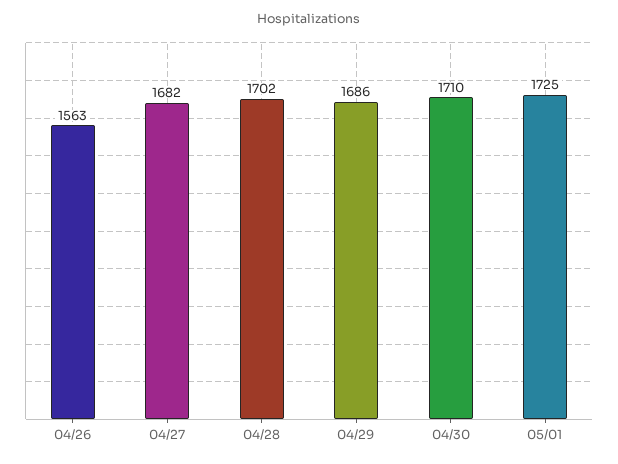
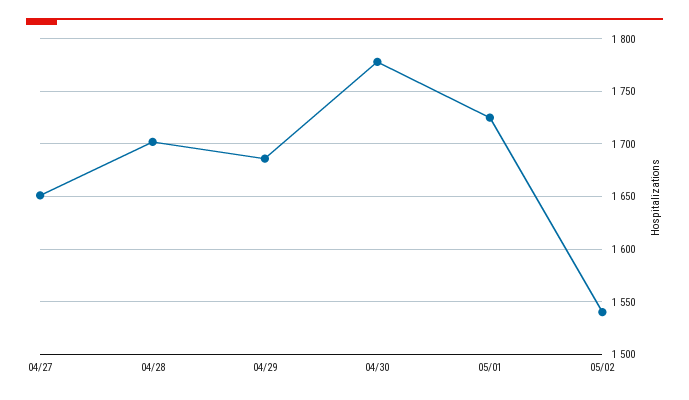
04/26: 1563 -> none
04/27: 1682 -> 1650
04/30: 1710 -> 1780
05/02: none -> 1540

